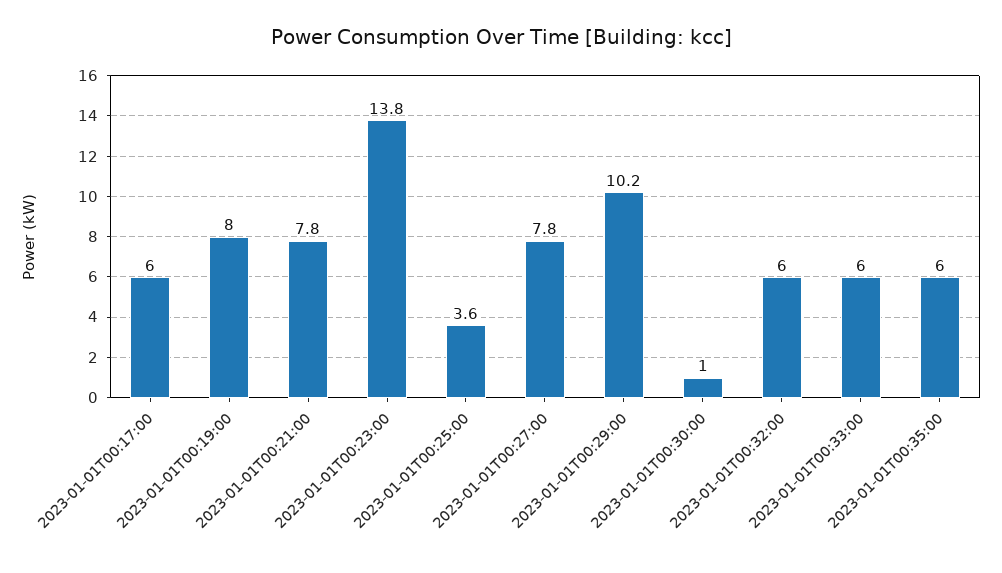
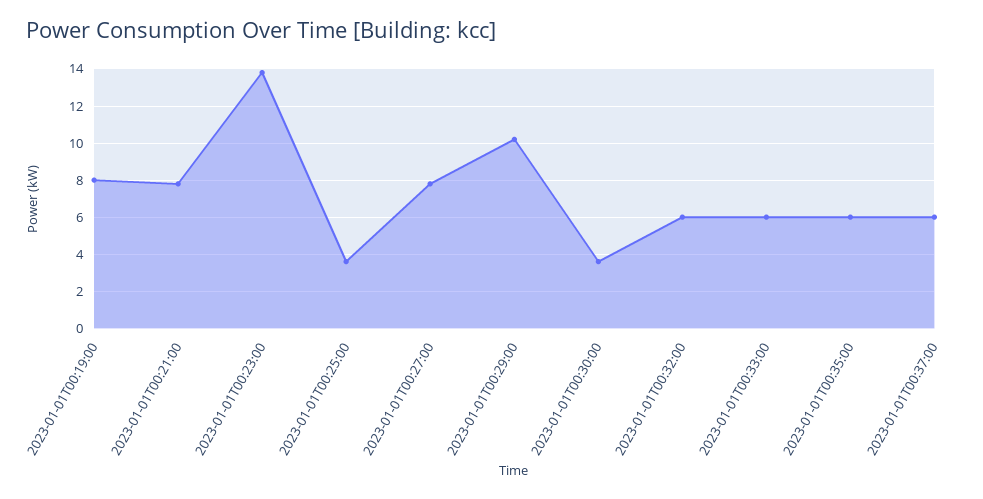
2023-01-01T00:17:00: 6 -> none
2023-01-01T00:30:00: 1 -> 3.5
2023-01-01T00:37:00: none -> 6

